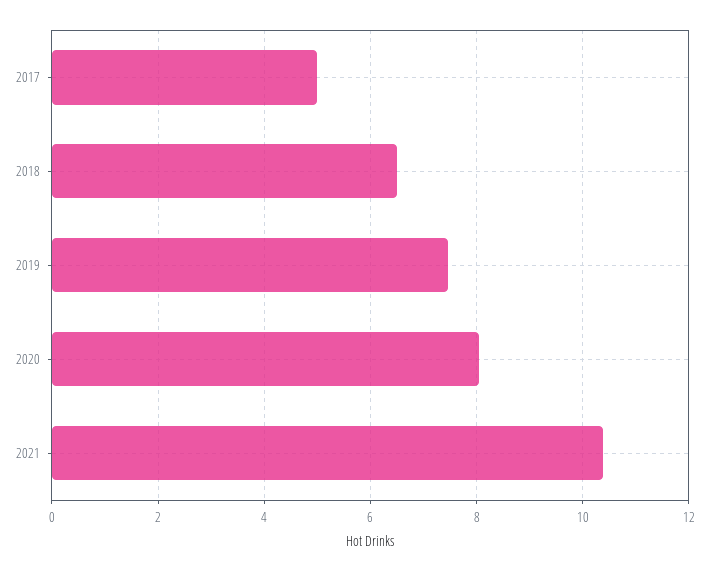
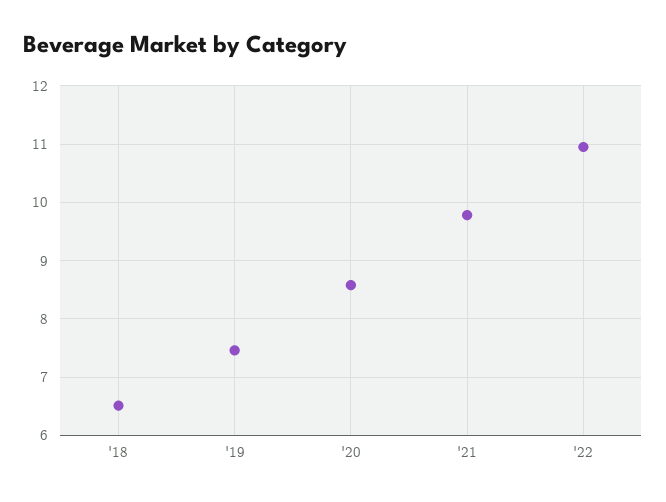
2017: 5 -> none
2020: 8 -> 8.6
2021: 10.4 -> 9.8
'22: none -> 11

